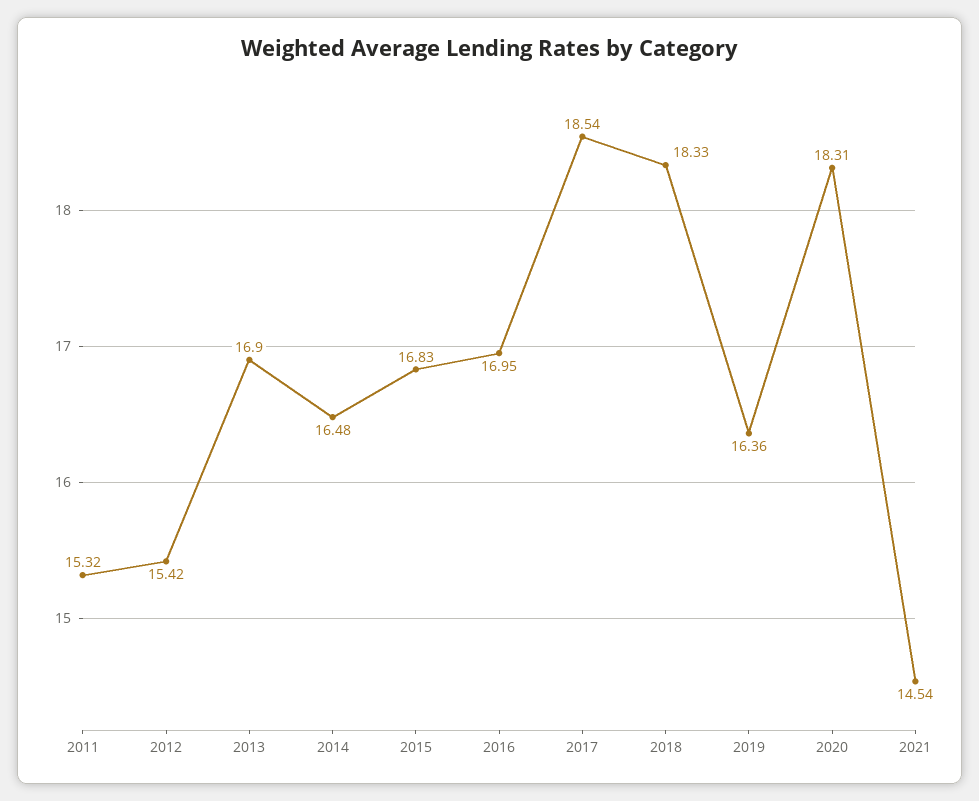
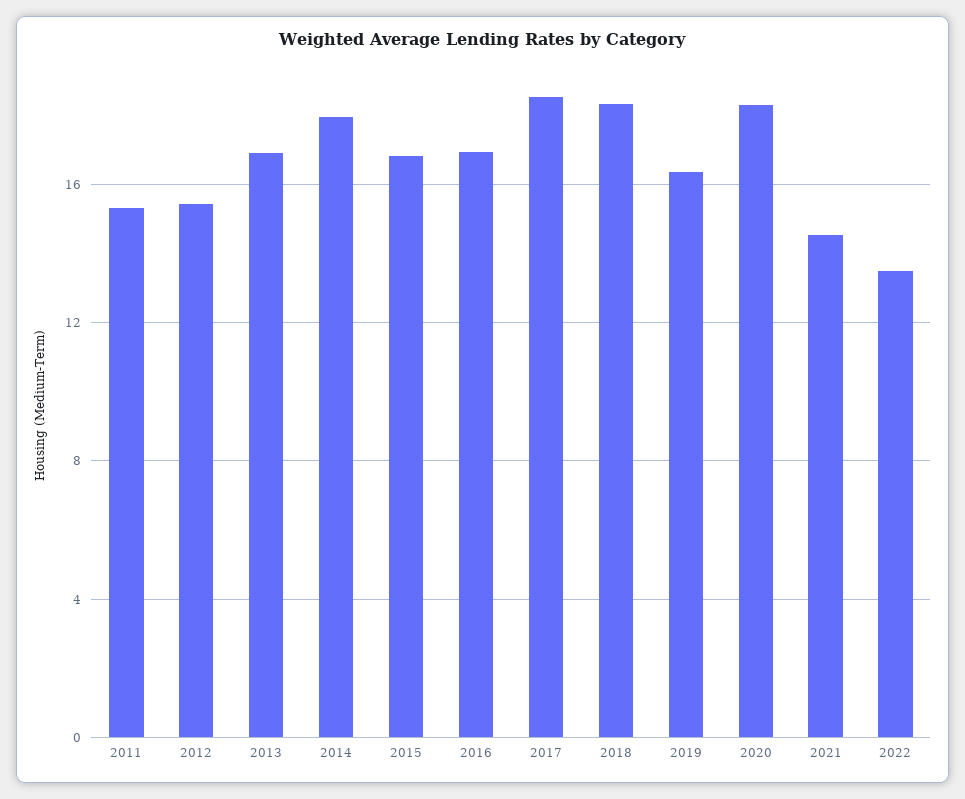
2014: 16.48 -> 18
2022: none -> 13.5

